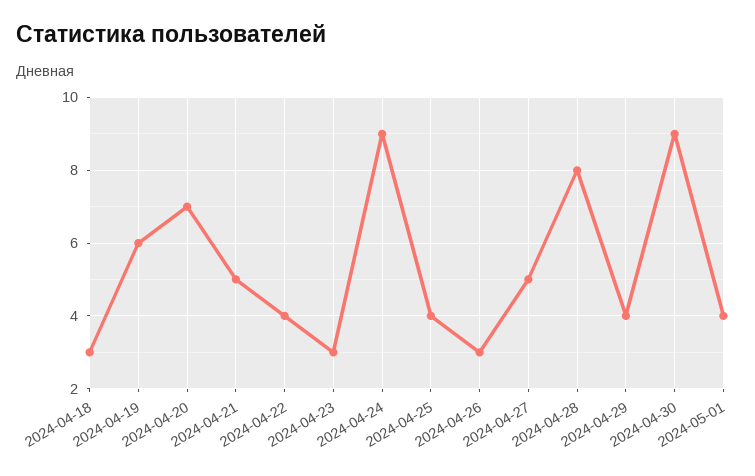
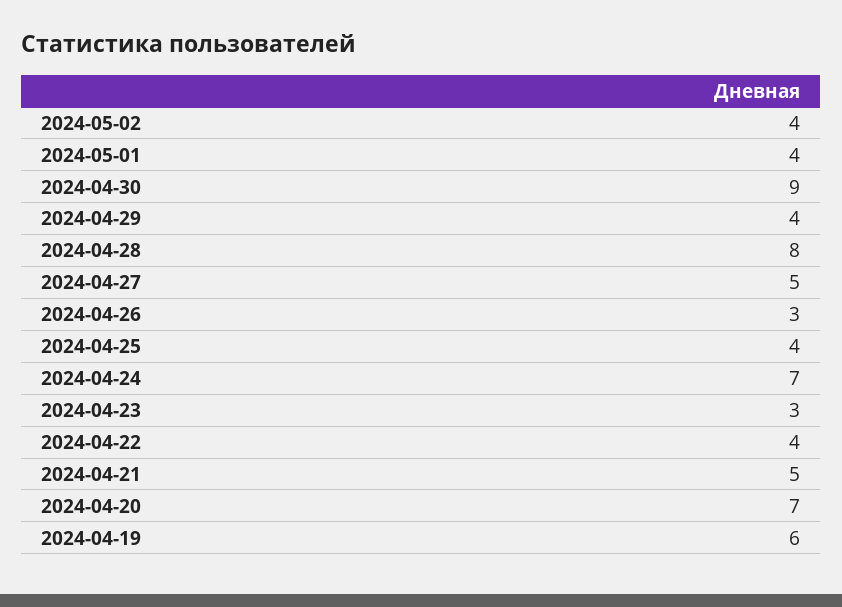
2024-04-18: 3 -> none
2024-04-24: 9 -> 7
2024-05-02: none -> 4

